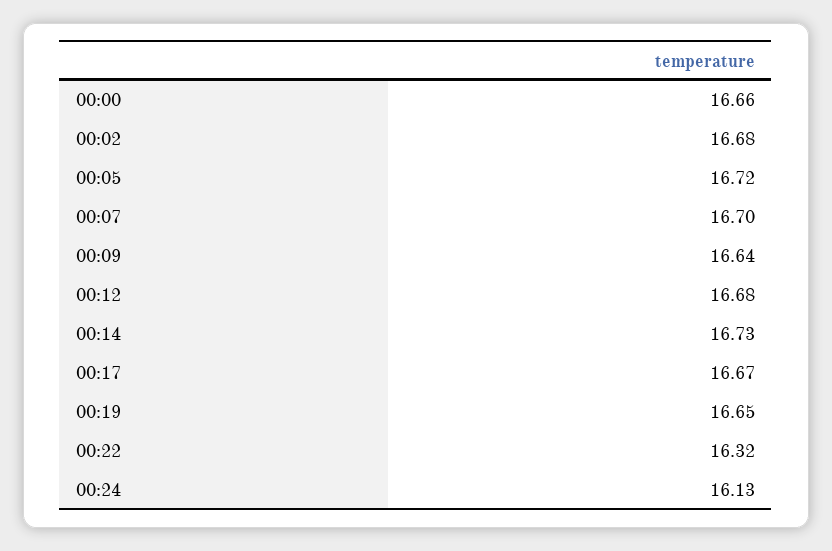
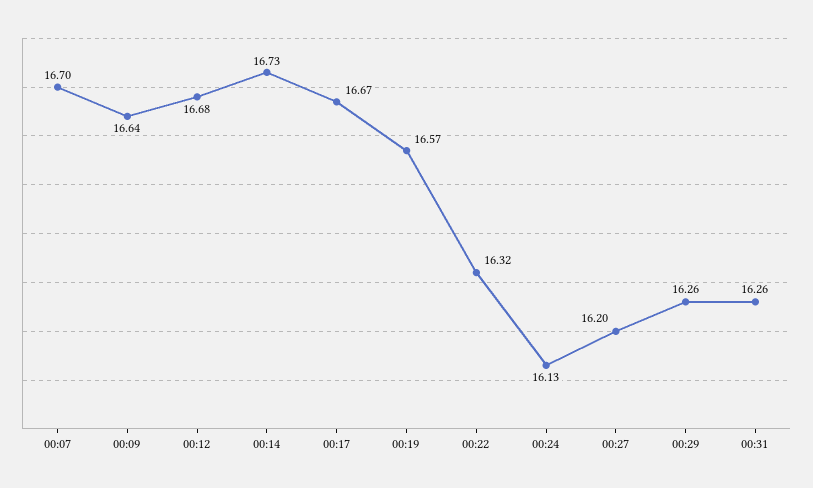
00:00: 16.66 -> none
00:02: 16.68 -> none
00:05: 16.72 -> none
00:19: 16.65 -> 16.57
00:27: none -> 16.2
00:29: none -> 16.26
00:31: none -> 16.26

